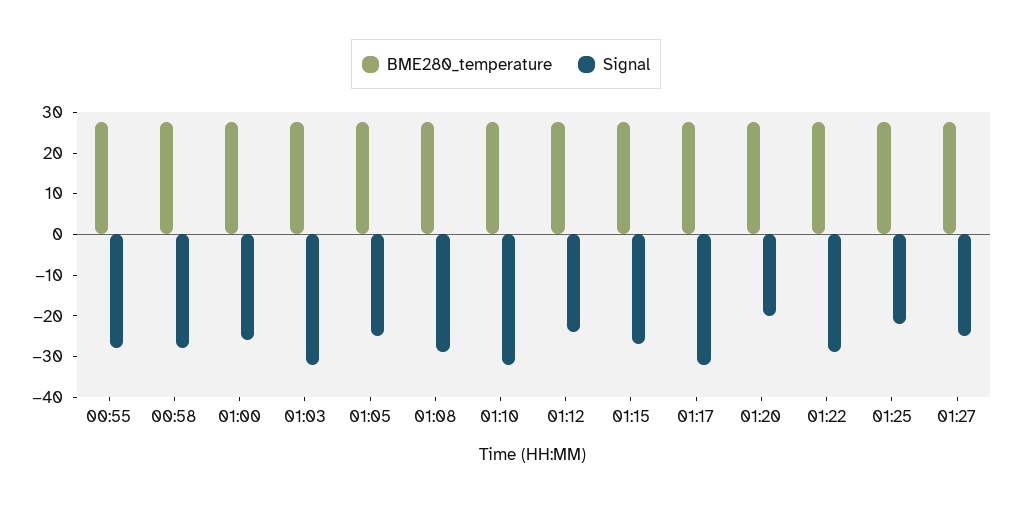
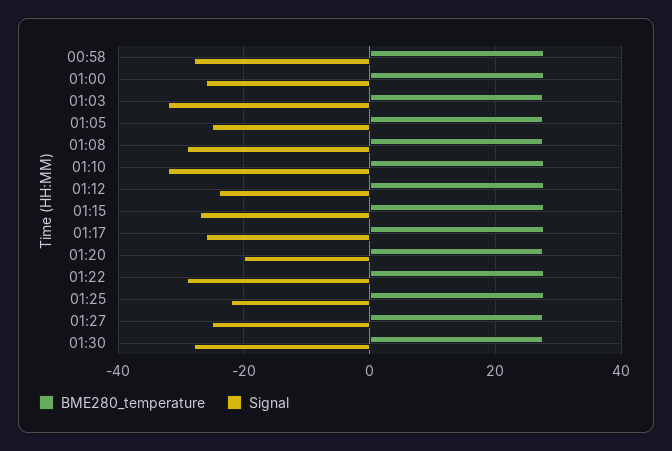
BME280_temperature, 00:55: 28 -> none
Signal, 00:55: -28 -> none
Signal, 01:17: -32 -> -26
BME280_temperature, 01:30: none -> 28
Signal, 01:30: none -> -28

